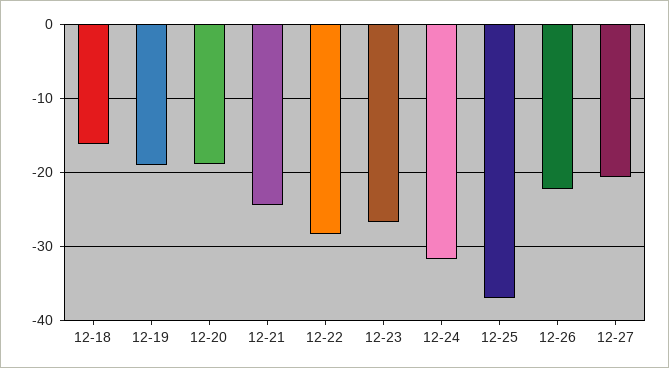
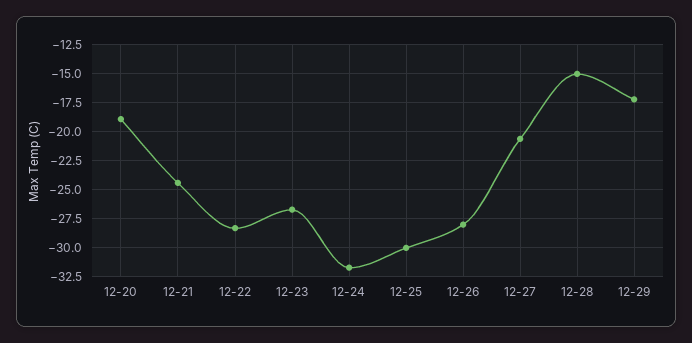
12-18: -16 -> none
12-19: -19 -> none
12-25: -37 -> -30
12-26: -22 -> -27.5
12-28: none -> -15
12-29: none -> -17.5

